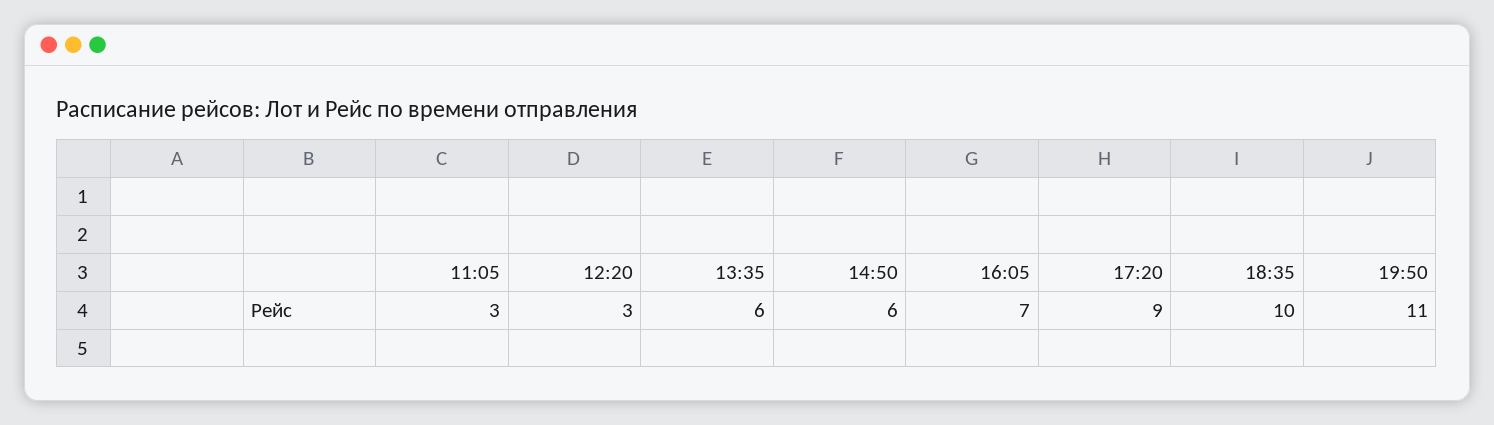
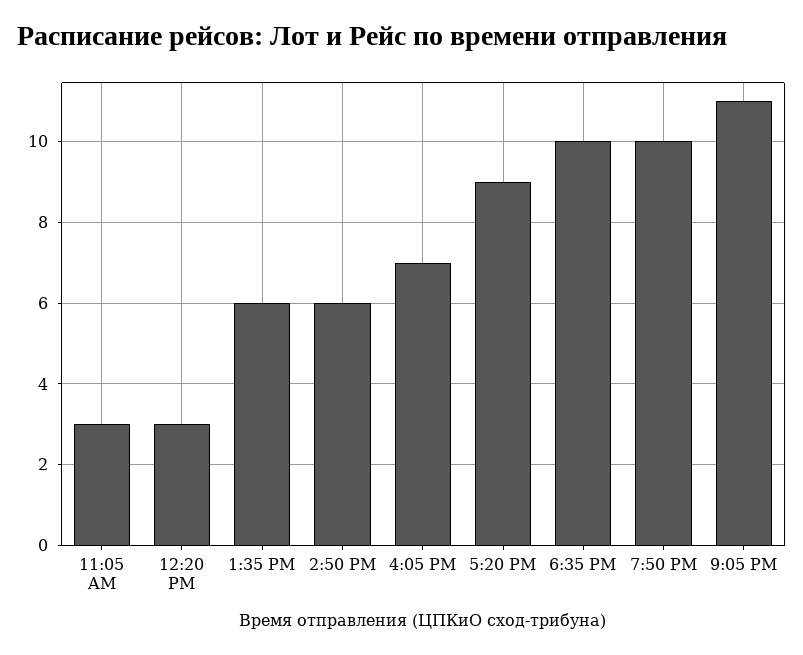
19:50: 11 -> 10
9:05 PM: none -> 11

